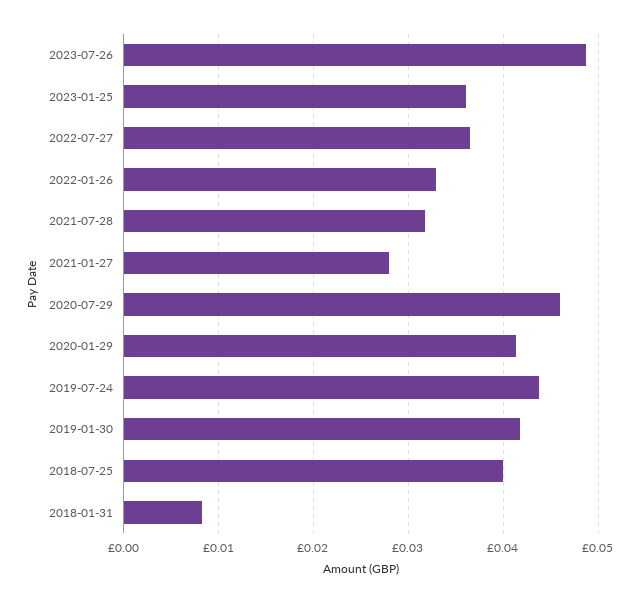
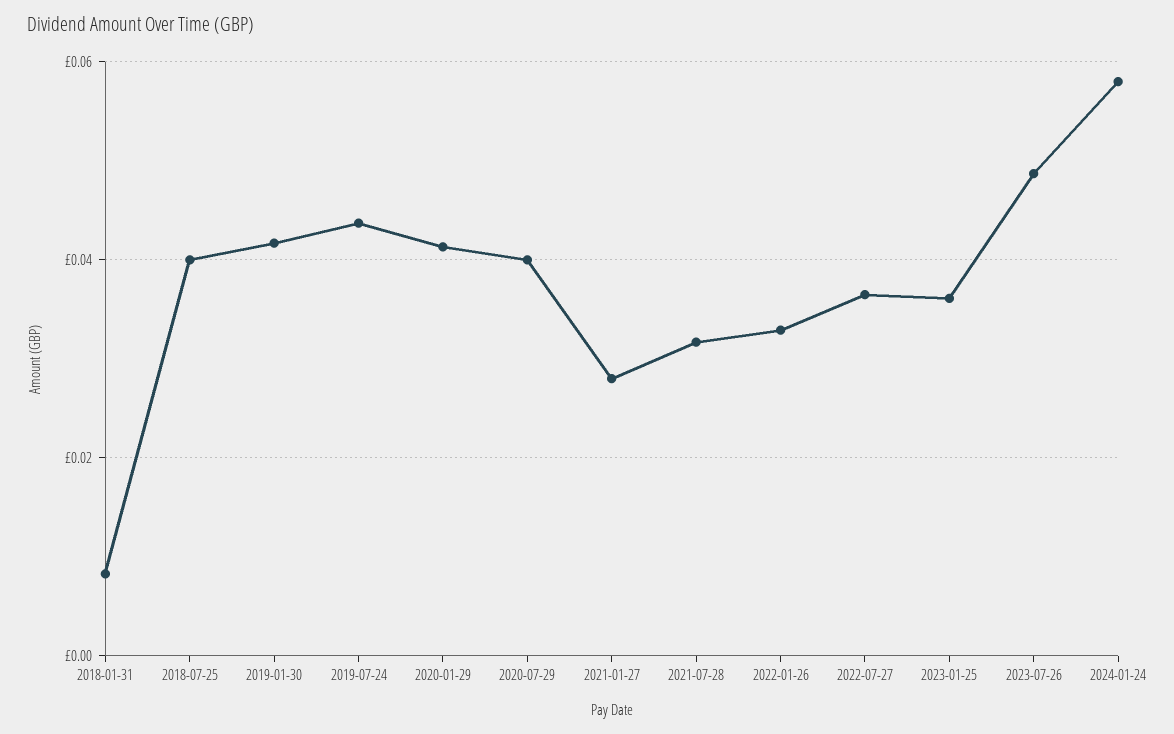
2020-07-29: 0.046 -> 0.04
2024-01-24: none -> 0.058

